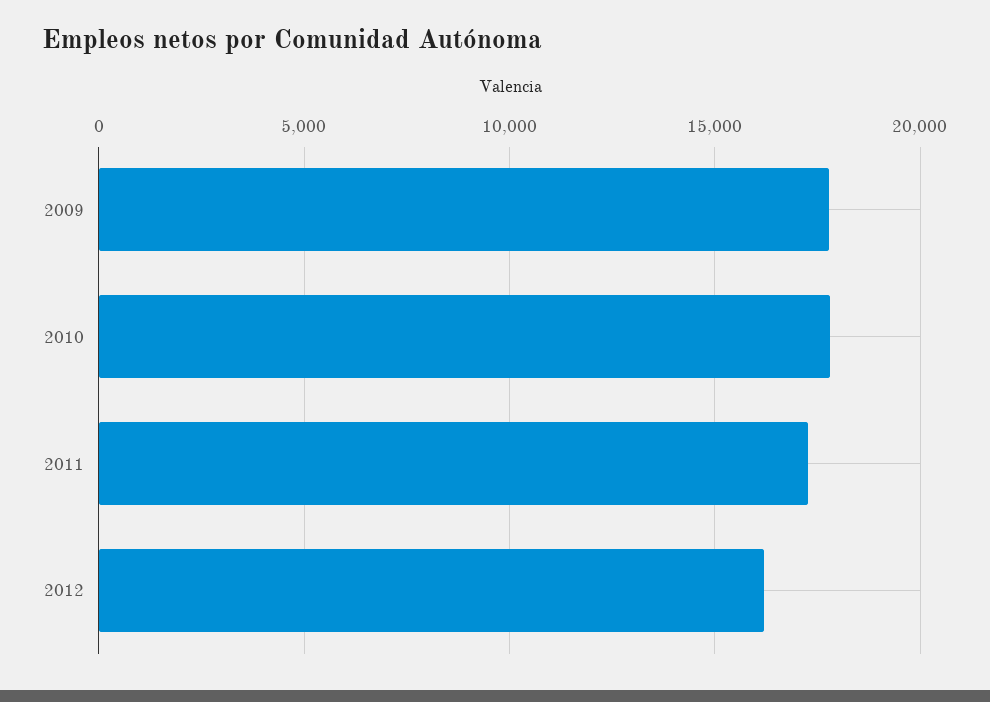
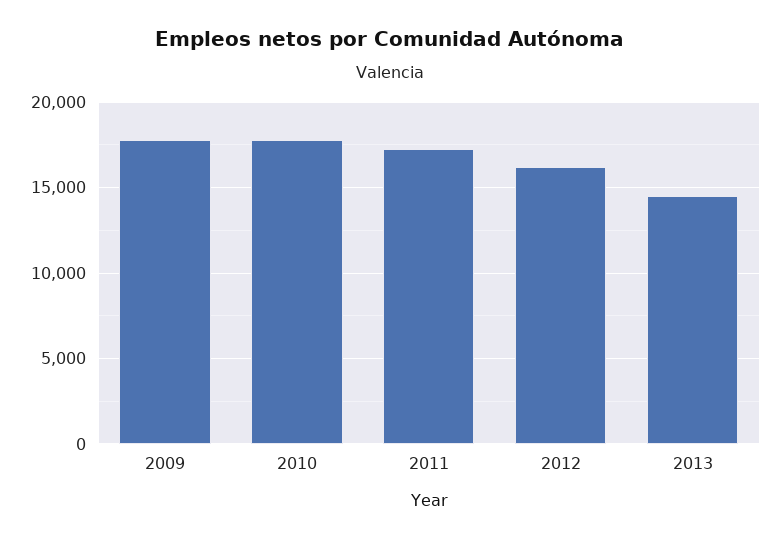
2013: none -> 14500

